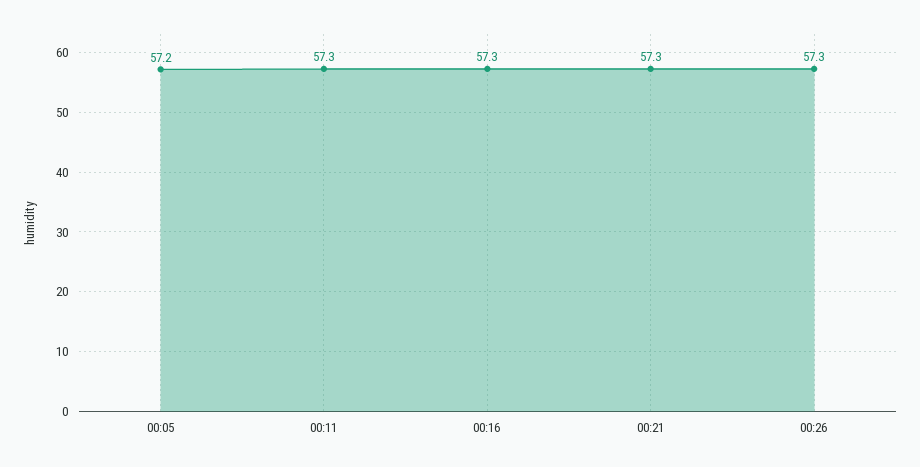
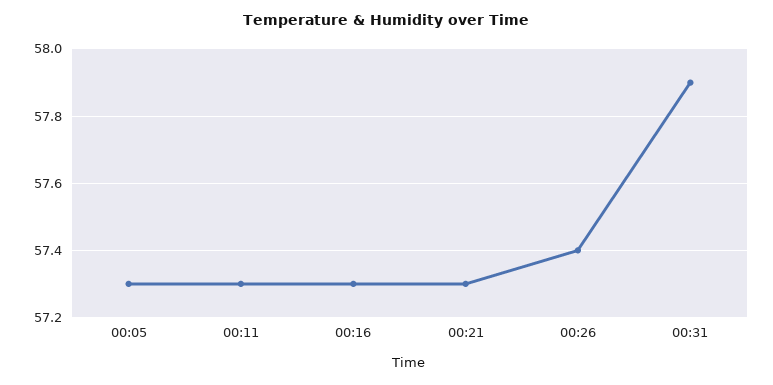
00:05: 57.2 -> 57.3
00:26: 57.3 -> 57.4
00:31: none -> 57.9

